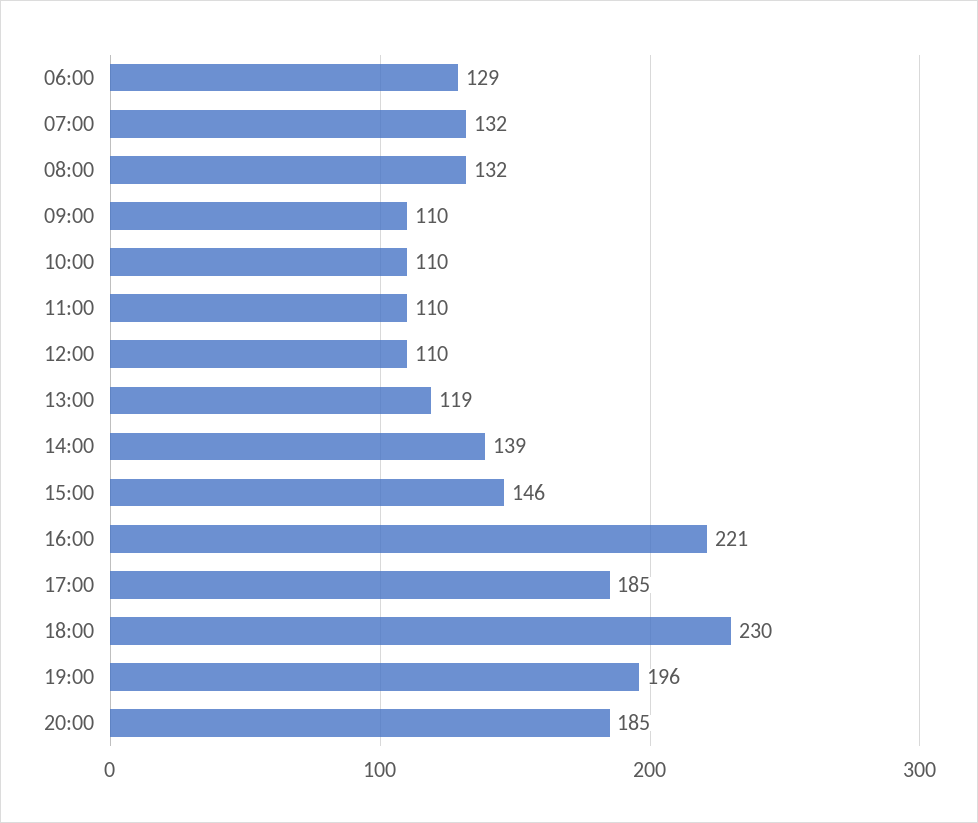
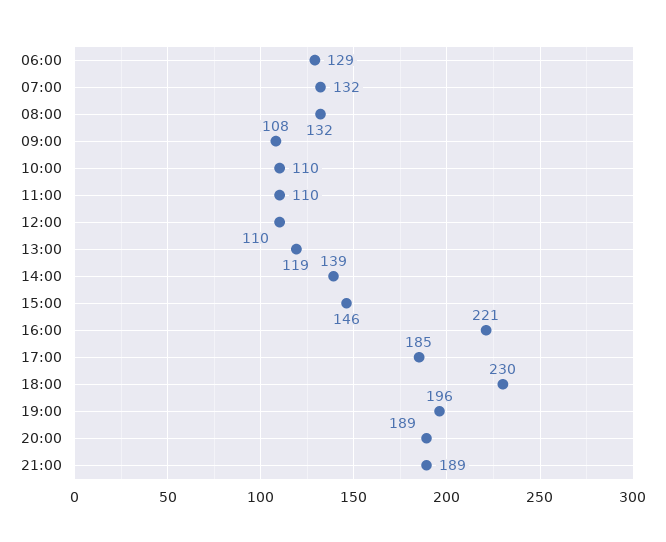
09:00: 110 -> 108
20:00: 185 -> 189
21:00: none -> 189

